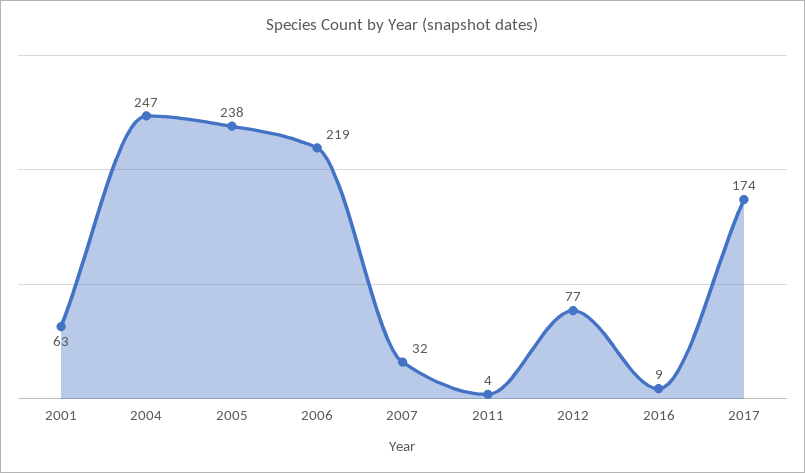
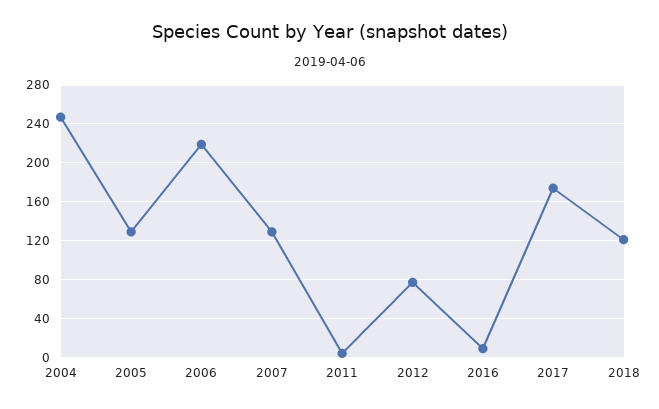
2001: 63 -> none
2005: 238 -> 130
2007: 32 -> 130
2018: none -> 120

